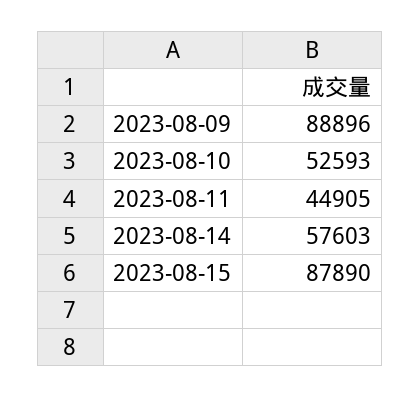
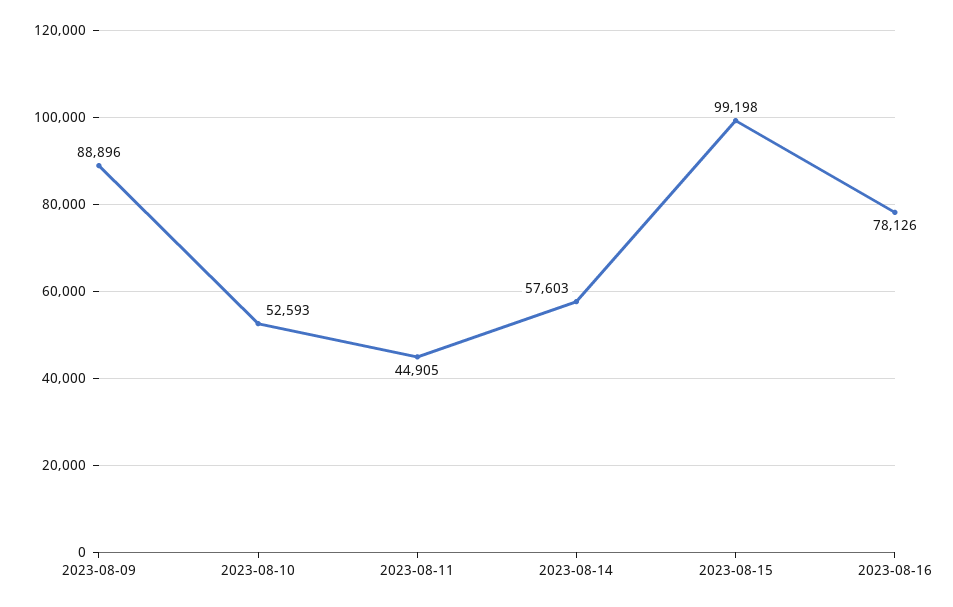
2023-08-15: 87890 -> 99198
2023-08-16: none -> 78126

